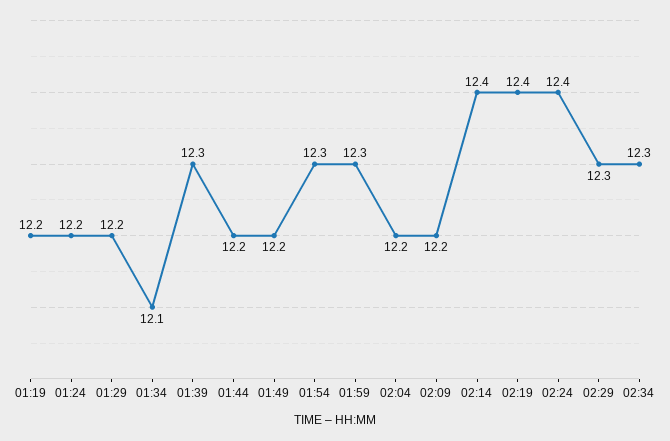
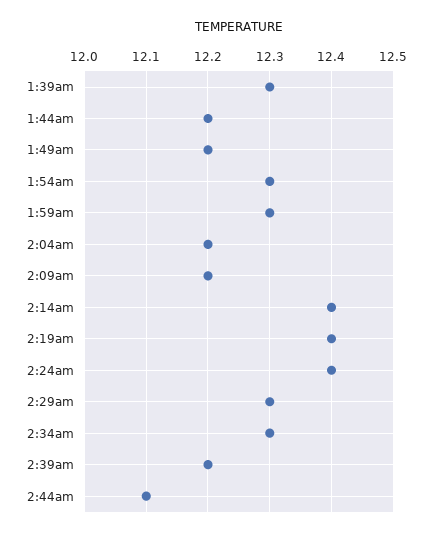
01:19: 12.2 -> none
01:24: 12.2 -> none
01:29: 12.2 -> none
01:34: 12.1 -> none
2:39am: none -> 12.2
2:44am: none -> 12.1

